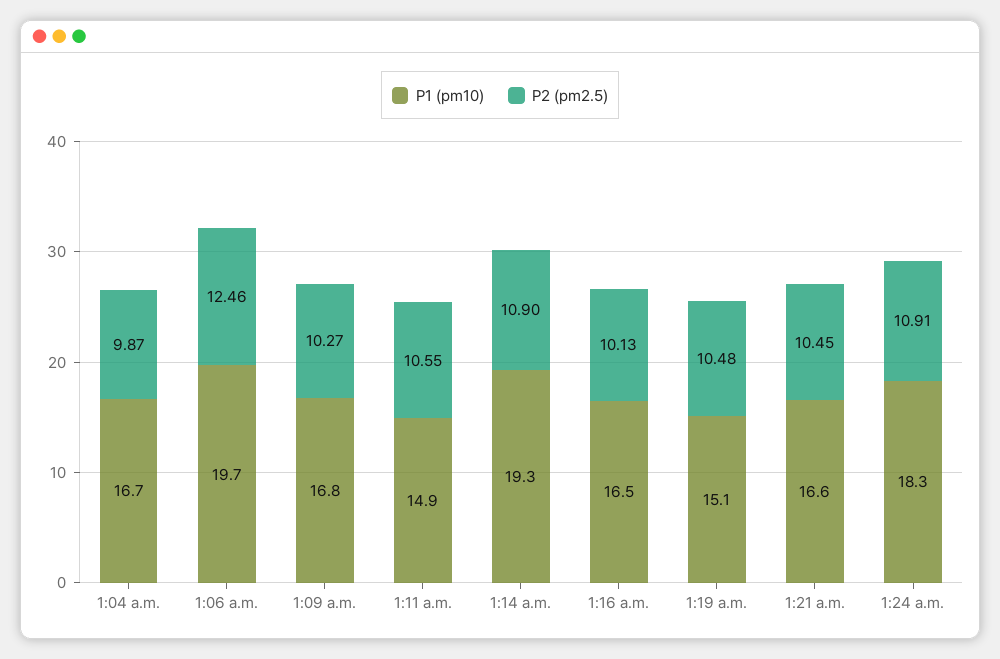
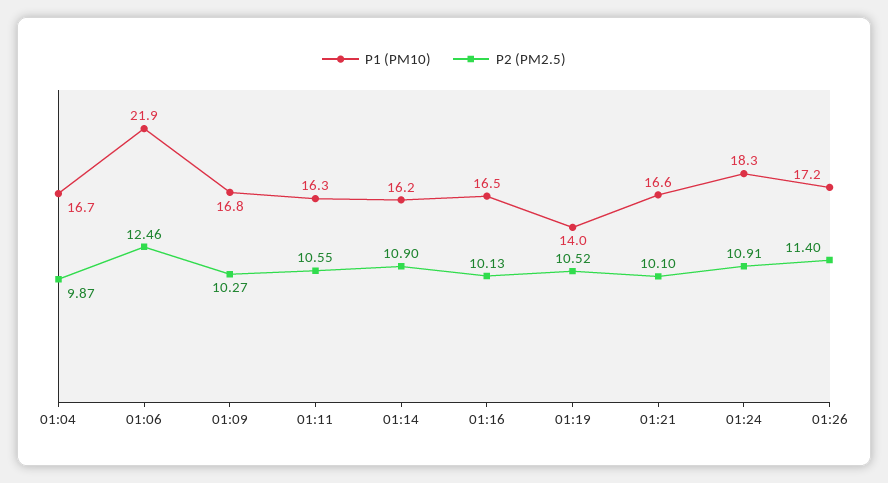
P1 (pm10), 1:06 a.m.: 19.7 -> 21.9
P1 (pm10), 1:11 a.m.: 14.9 -> 16.3
P1 (pm10), 1:14 a.m.: 19.3 -> 16.2
P1 (pm10), 1:19 a.m.: 15.1 -> 14
P2 (pm2.5), 1:19 a.m.: 10.48 -> 10.52
P2 (pm2.5), 1:21 a.m.: 10.45 -> 10.1
P1 (pm10), 01:26: none -> 17.2
P2 (pm2.5), 01:26: none -> 11.4

